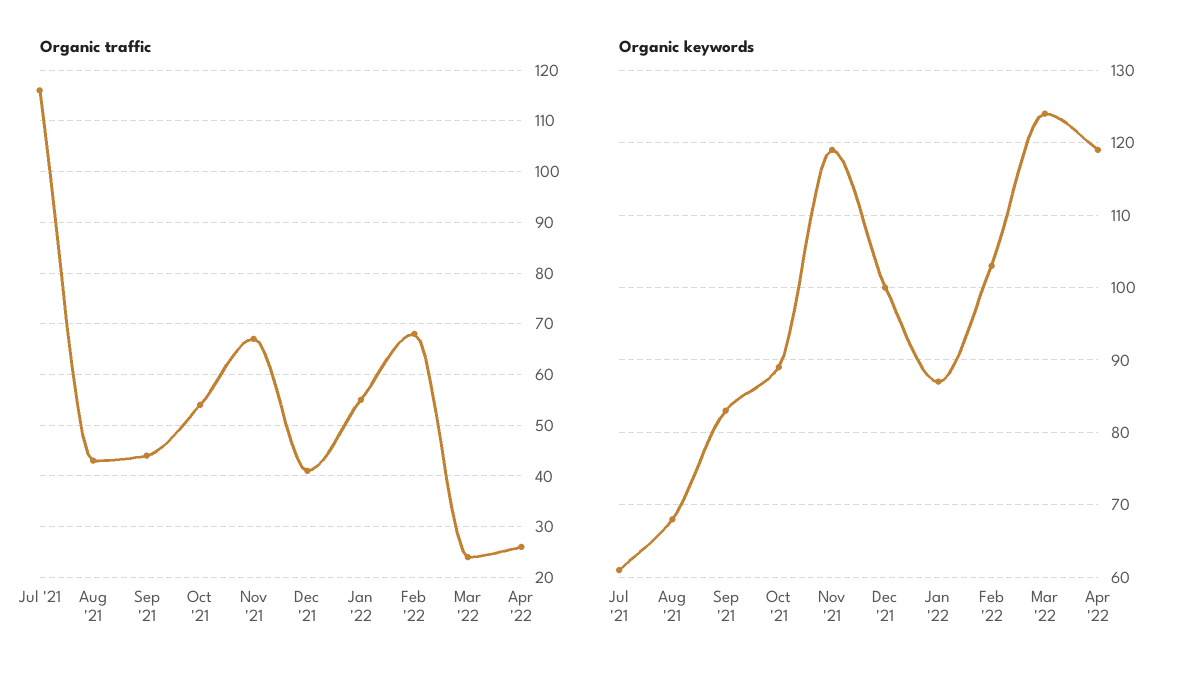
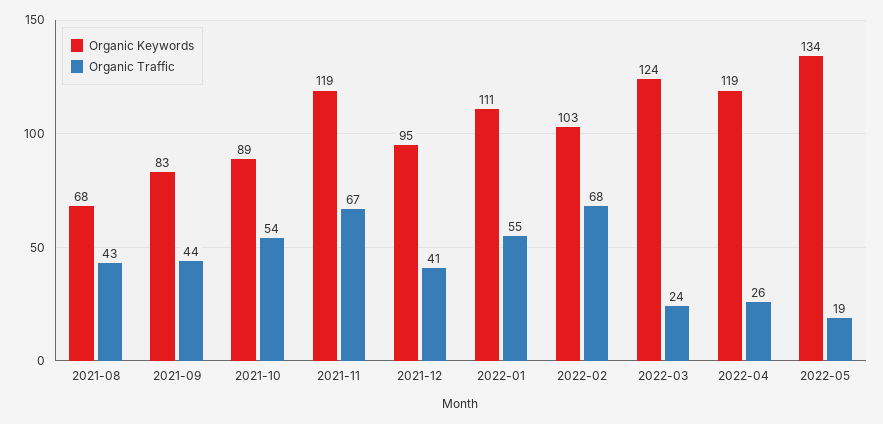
Organic traffic, Jul '21: 115 -> none
Organic keywords, Jul '21: 61 -> none
Organic keywords, Dec '21: 100 -> 95
Organic keywords, Jan '22: 87 -> 111
Organic keywords, 2022-05: none -> 134
Organic traffic, 2022-05: none -> 19

